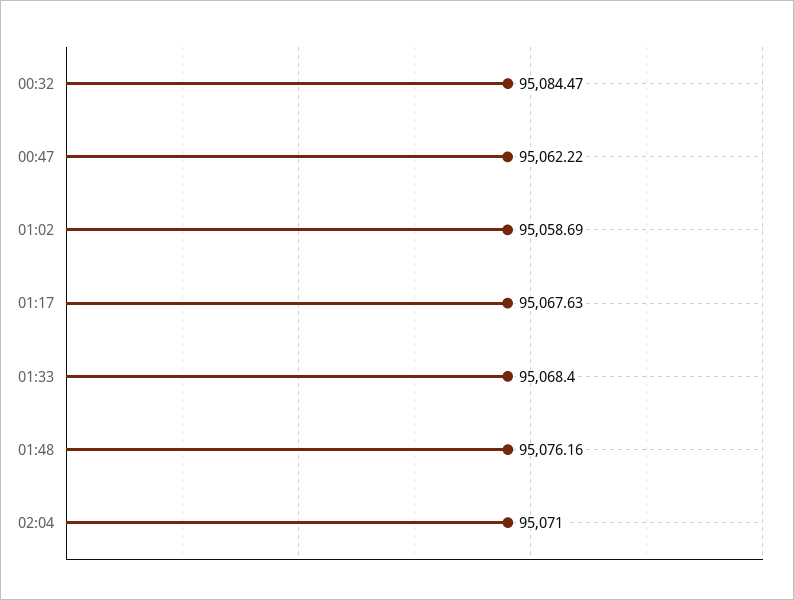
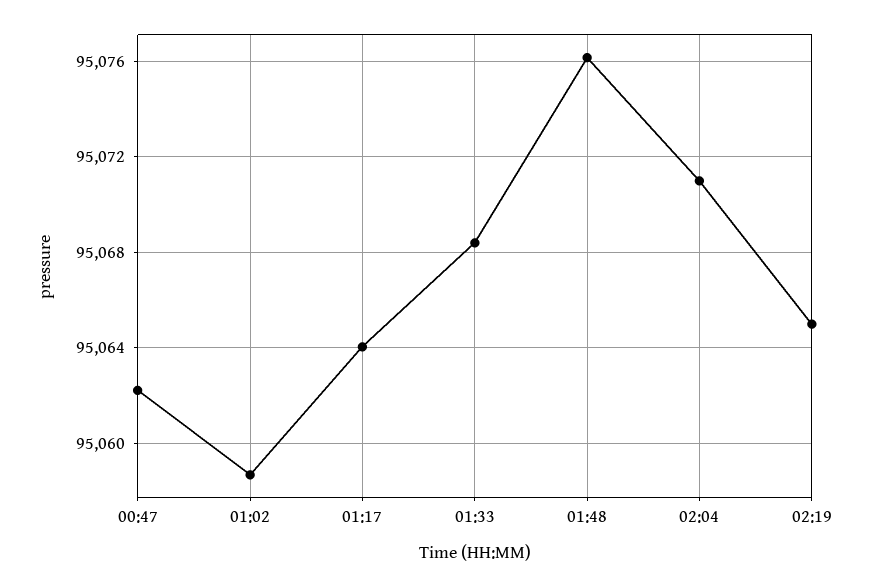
00:32: 95084.47 -> none
01:17: 95067.63 -> 95064
02:19: none -> 95065

